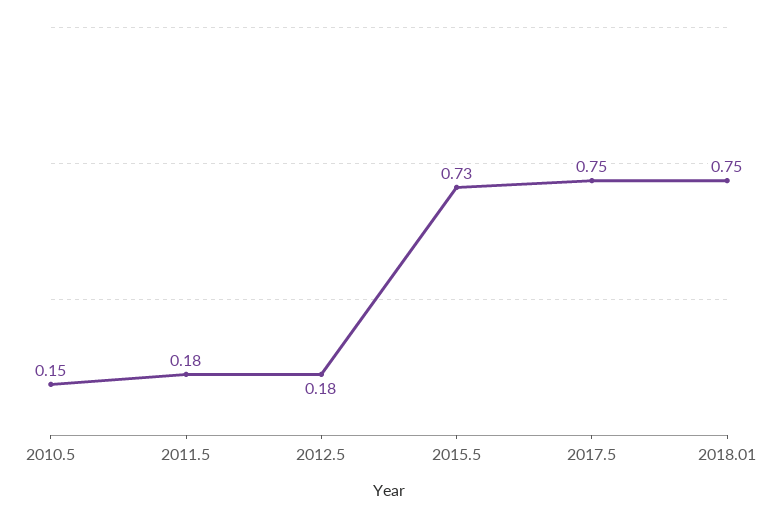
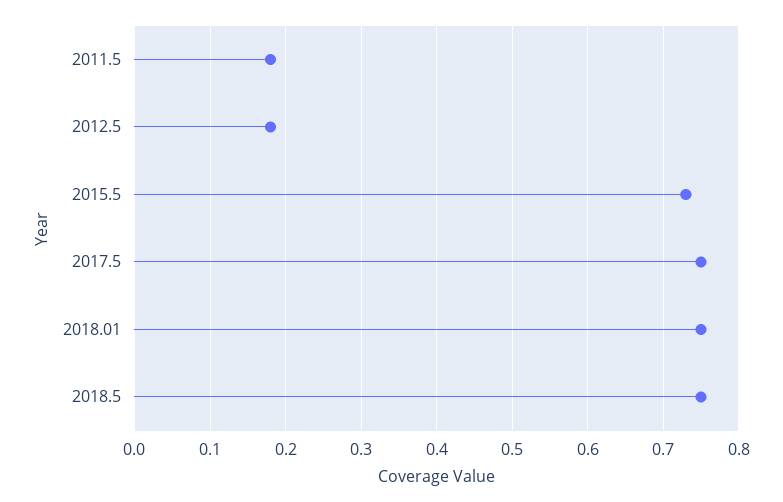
2010.5: 0.15 -> none
2018.5: none -> 0.75

